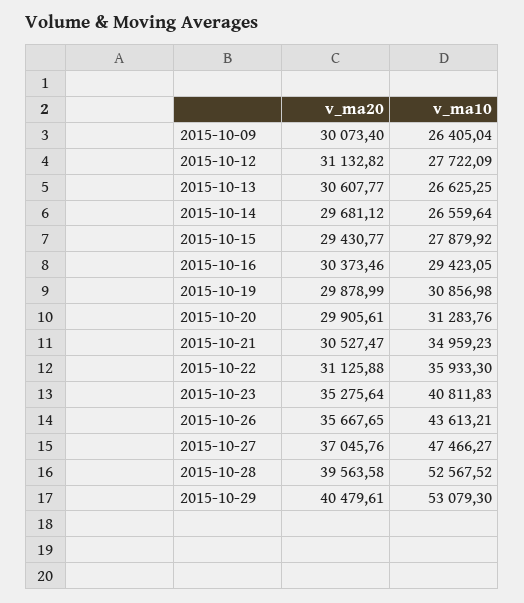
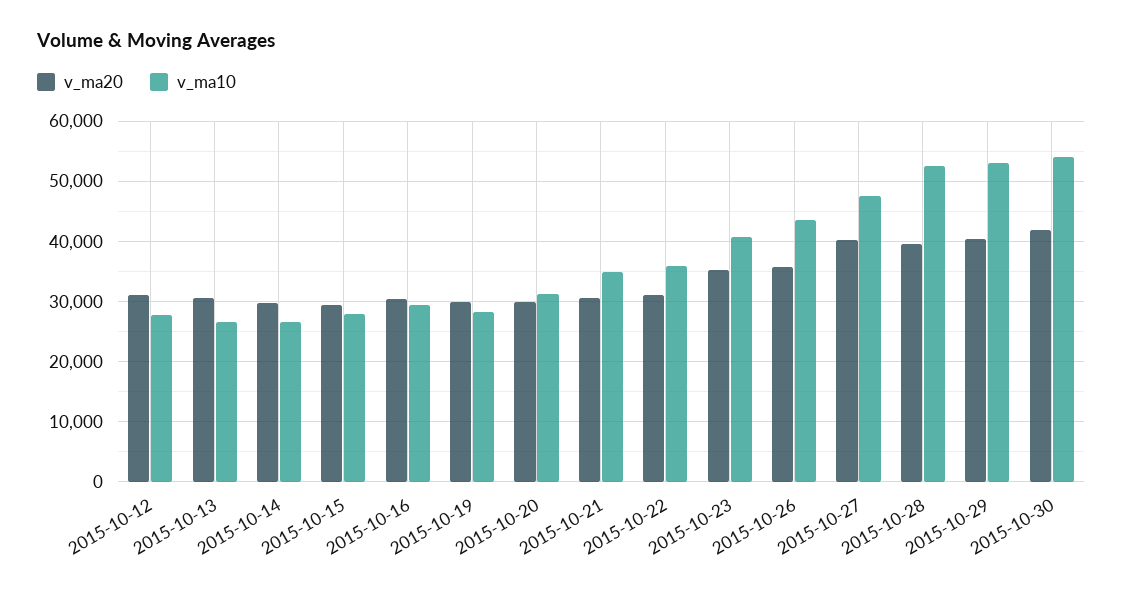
v_ma20, 2015-10-09: 30073.4 -> none
v_ma10, 2015-10-09: 26405.04 -> none
v_ma10, 2015-10-19: 30856.98 -> 28000
v_ma20, 2015-10-27: 37045.76 -> 40000
v_ma20, 2015-10-30: none -> 42000
v_ma10, 2015-10-30: none -> 54000

